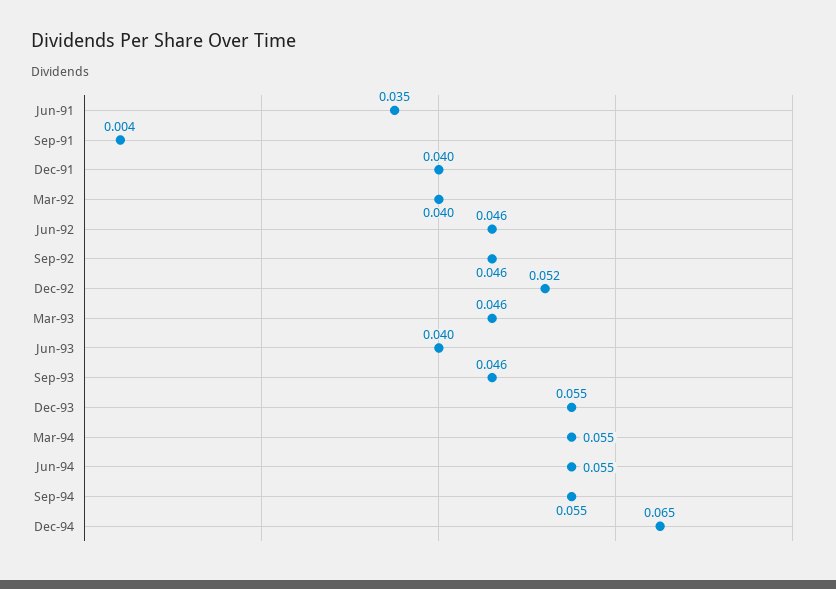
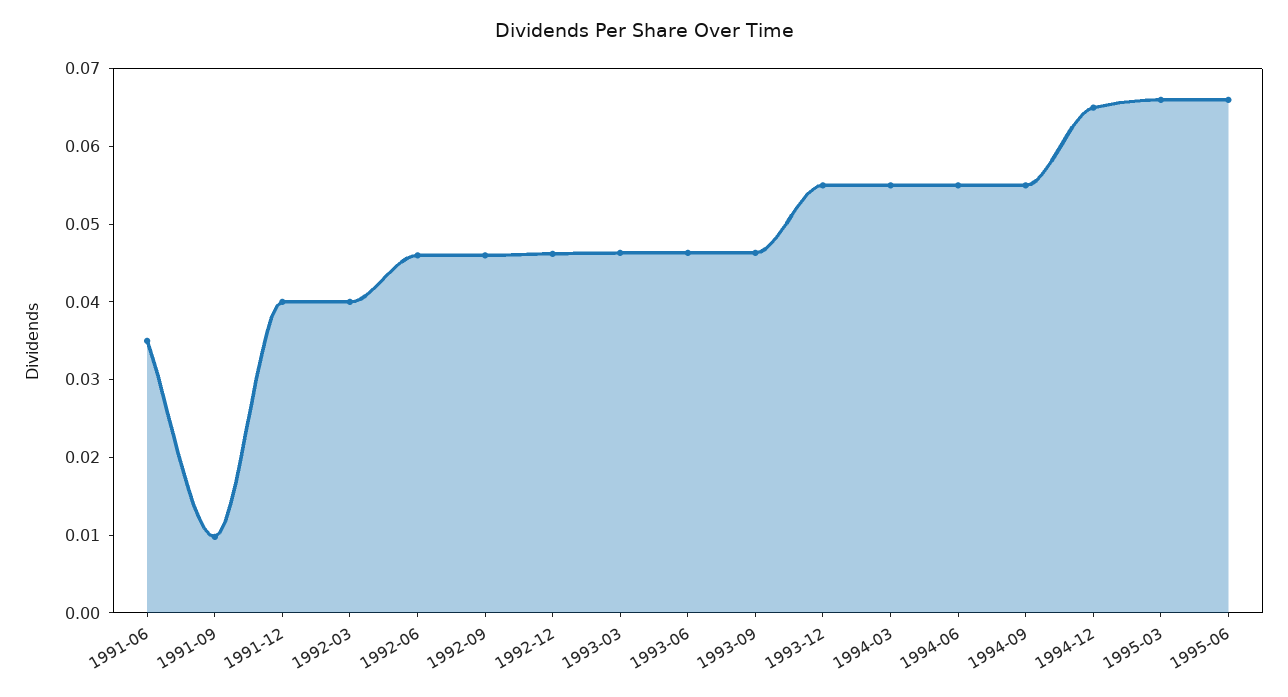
Sep-91: 0.004 -> 0.01
Dec-92: 0.052 -> 0.046
Jun-93: 0.04 -> 0.046
1995-03: none -> 0.066
1995-06: none -> 0.066

